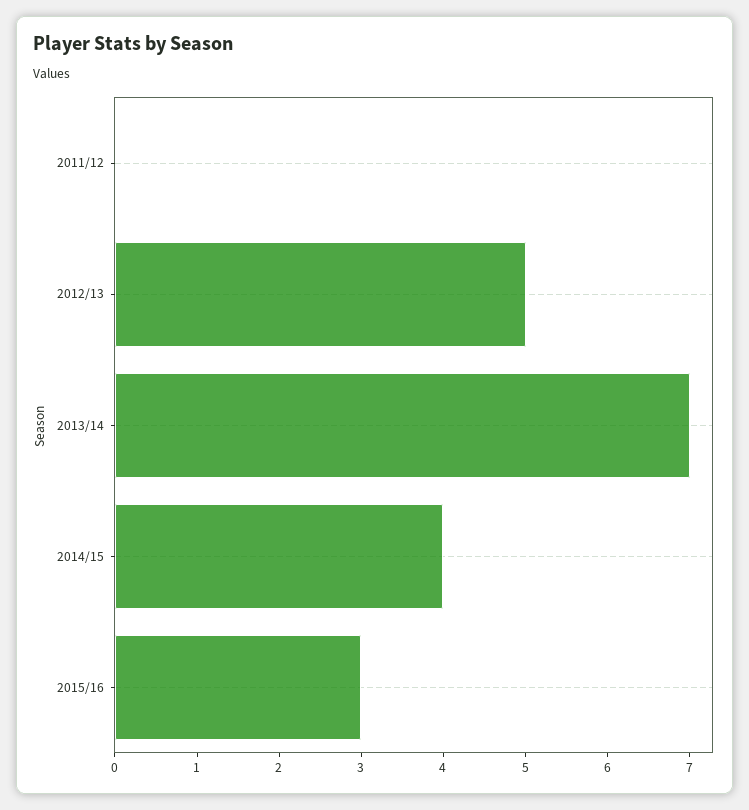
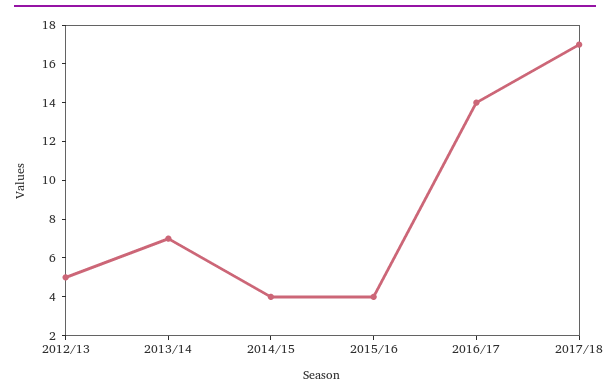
2011/12: 0 -> none
2015/16: 3 -> 4
2016/17: none -> 14
2017/18: none -> 17

